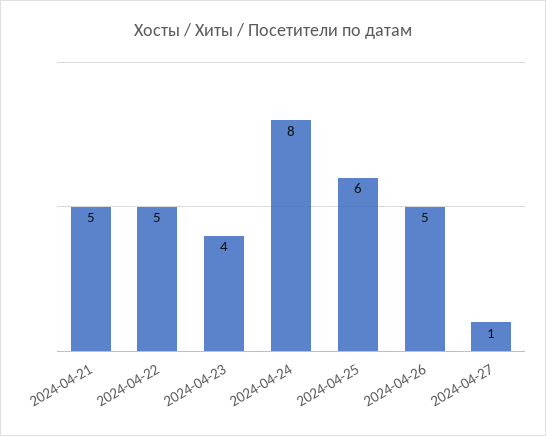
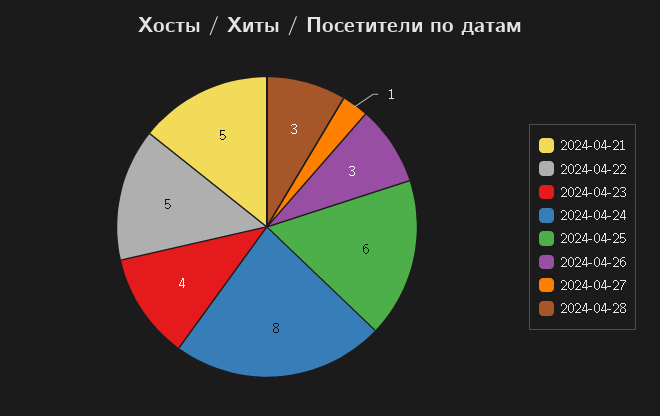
2024-04-26: 5 -> 3
2024-04-28: none -> 3

